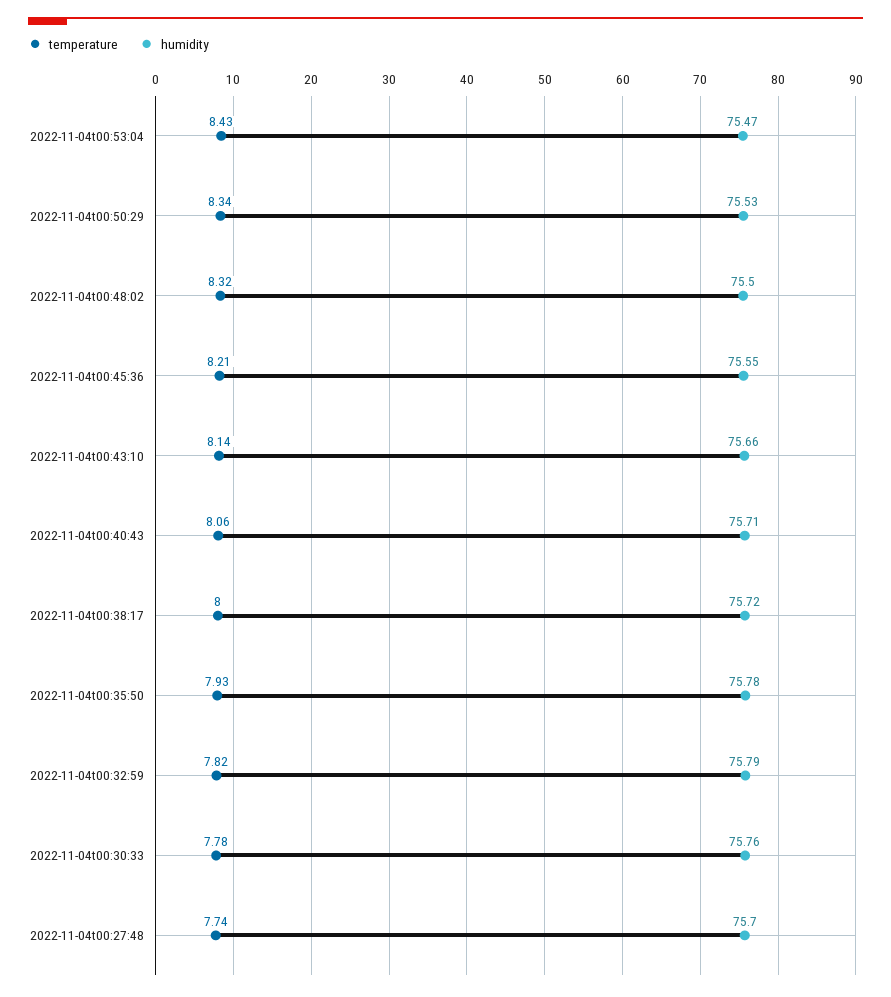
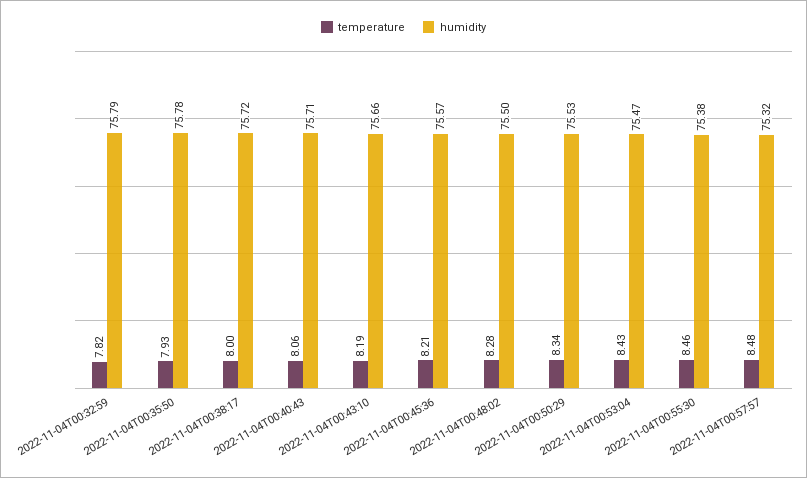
temperature, 2022-11-04t00:48:02: 8.32 -> 8.28
humidity, 2022-11-04t00:45:36: 75.55 -> 75.57
temperature, 2022-11-04t00:43:10: 8.14 -> 8.19
temperature, 2022-11-04t00:30:33: 7.78 -> none
humidity, 2022-11-04t00:30:33: 75.76 -> none
temperature, 2022-11-04t00:27:48: 7.74 -> none
humidity, 2022-11-04t00:27:48: 75.7 -> none
temperature, 2022-11-04T00:55:30: none -> 8.46
humidity, 2022-11-04T00:55:30: none -> 75.38
temperature, 2022-11-04T00:57:57: none -> 8.48
humidity, 2022-11-04T00:57:57: none -> 75.32

